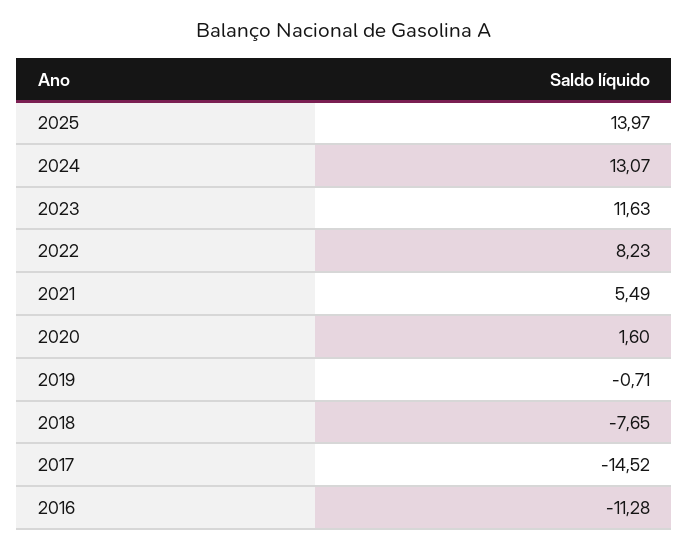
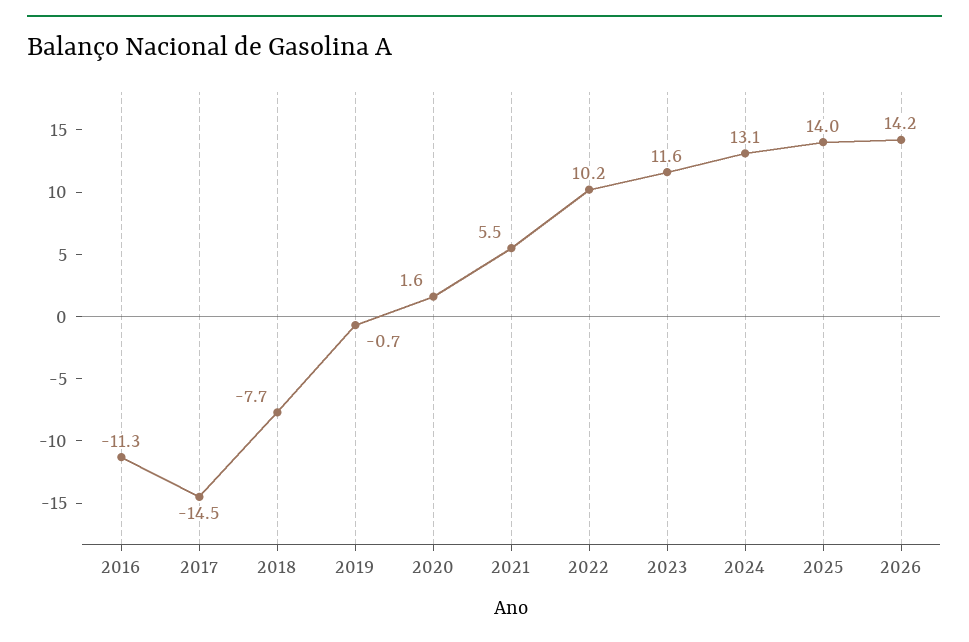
2022: 8.23 -> 10.2
2026: none -> 14.2

